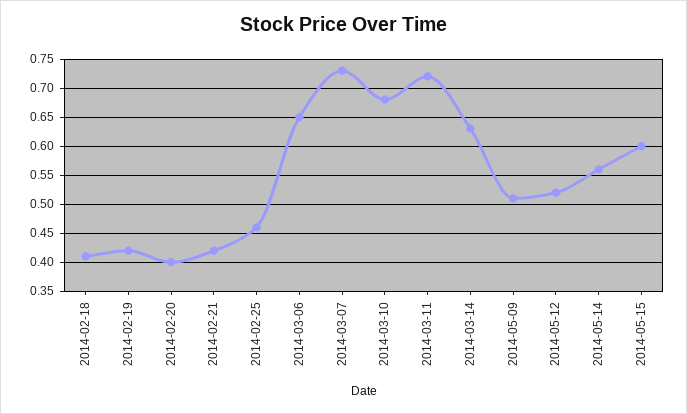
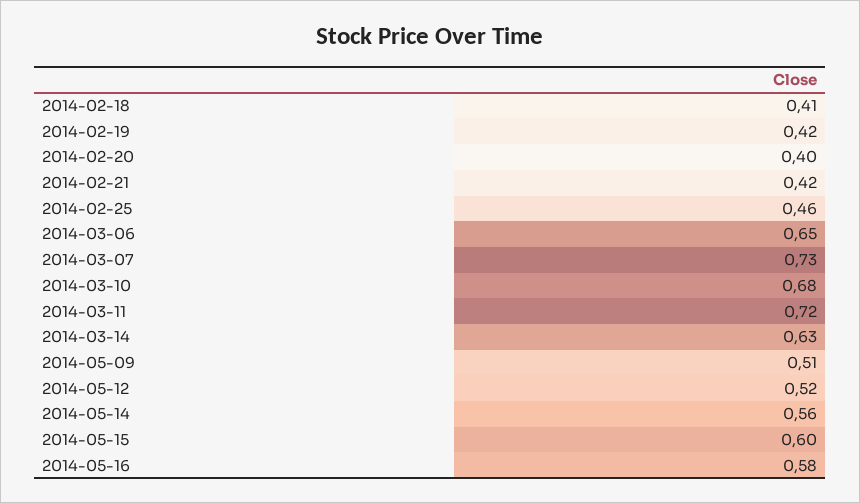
2014-05-16: none -> 0.58

